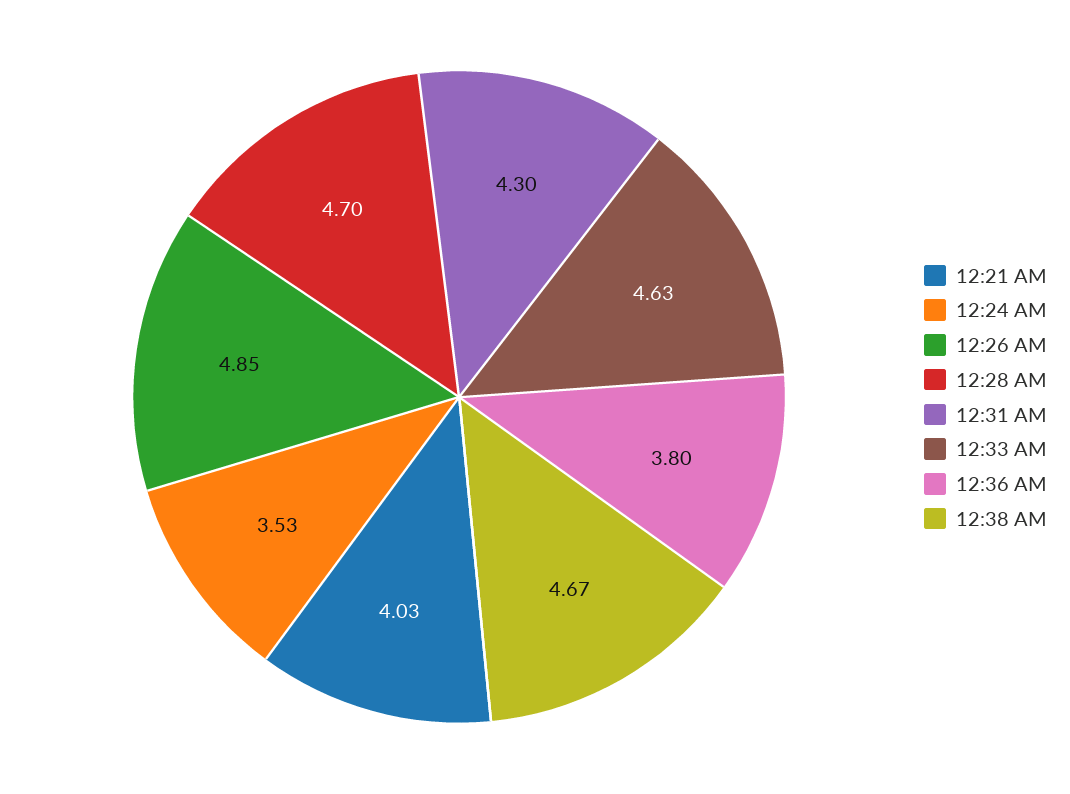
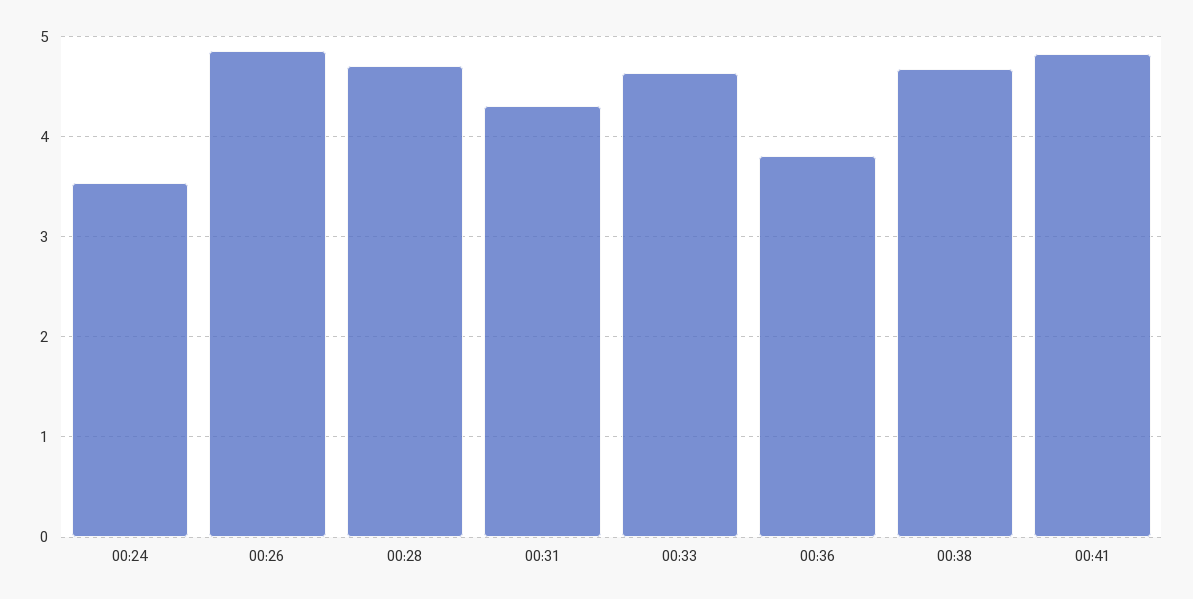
12:21 AM: 4.03 -> none
00:41: none -> 4.8

